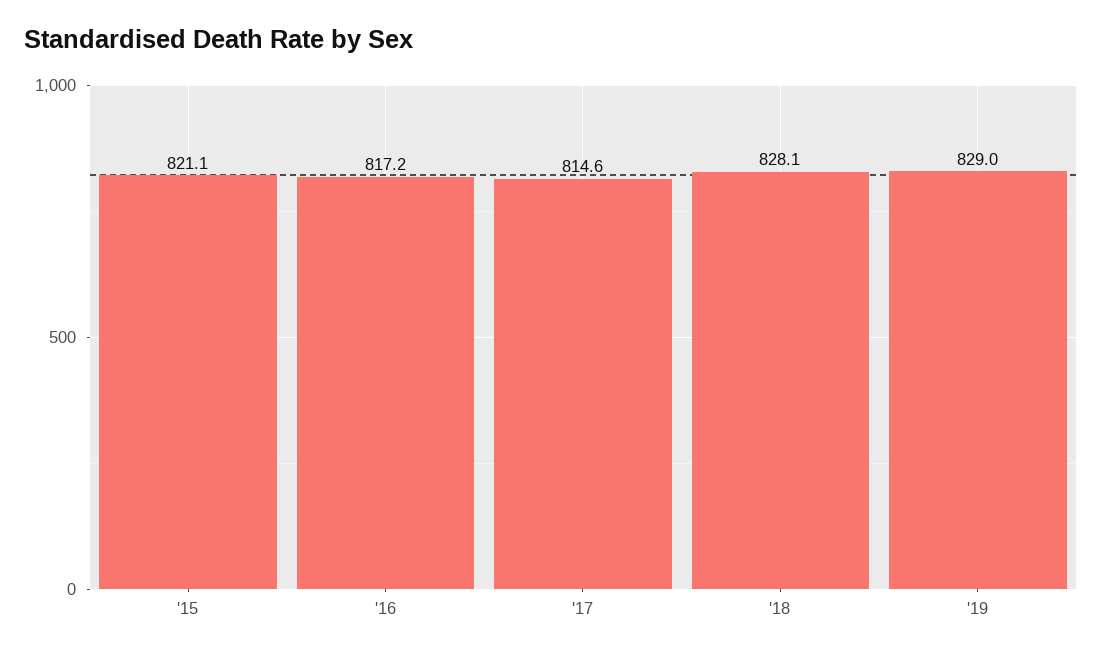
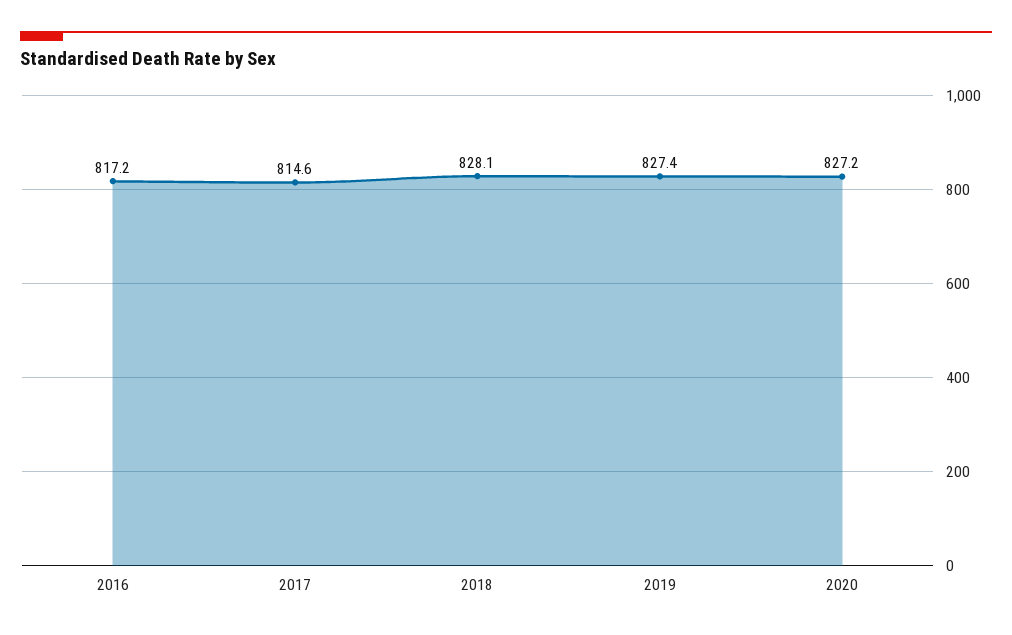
'15: 821.1 -> none
'19: 829 -> 827.4
2020: none -> 827.2

